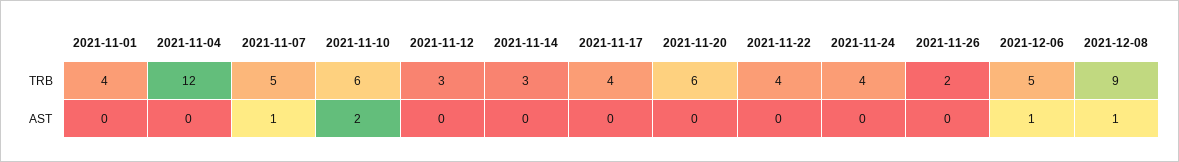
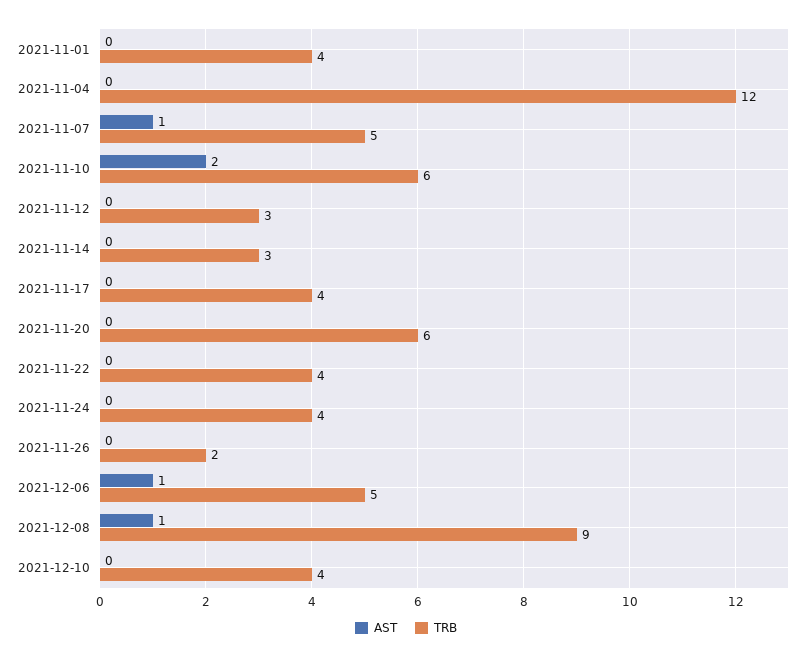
AST, 2021-12-10: none -> 0
TRB, 2021-12-10: none -> 4

